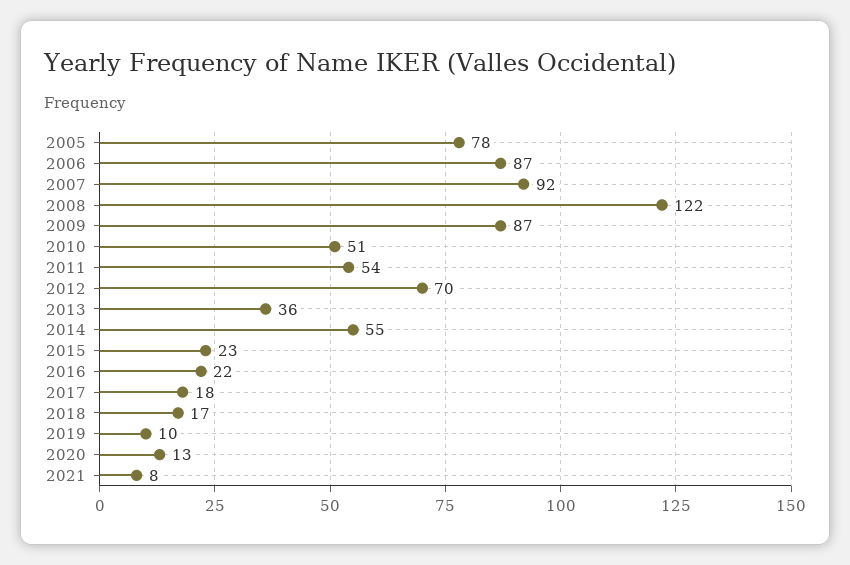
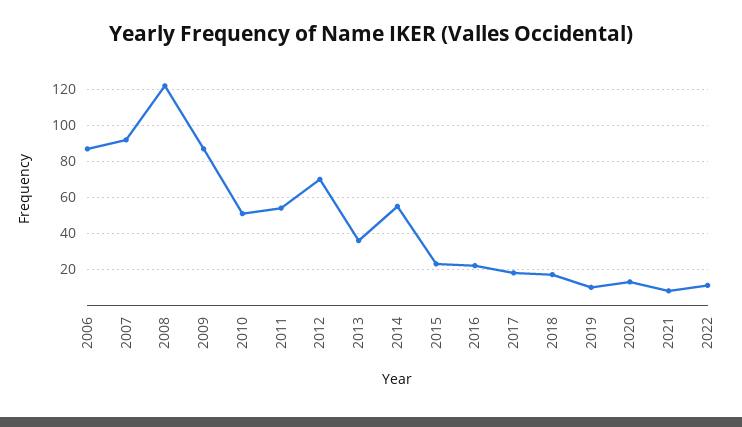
2005: 78 -> none
2022: none -> 10

